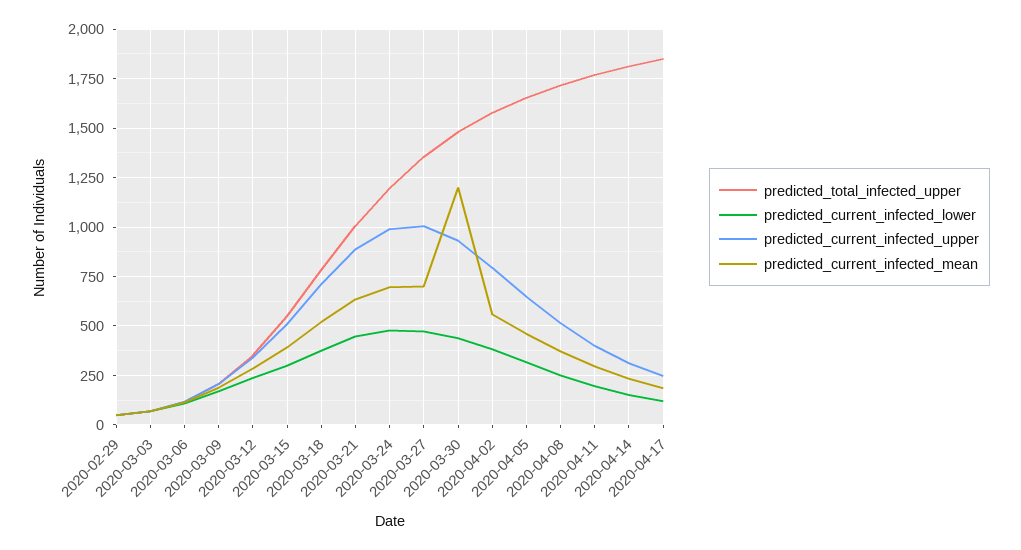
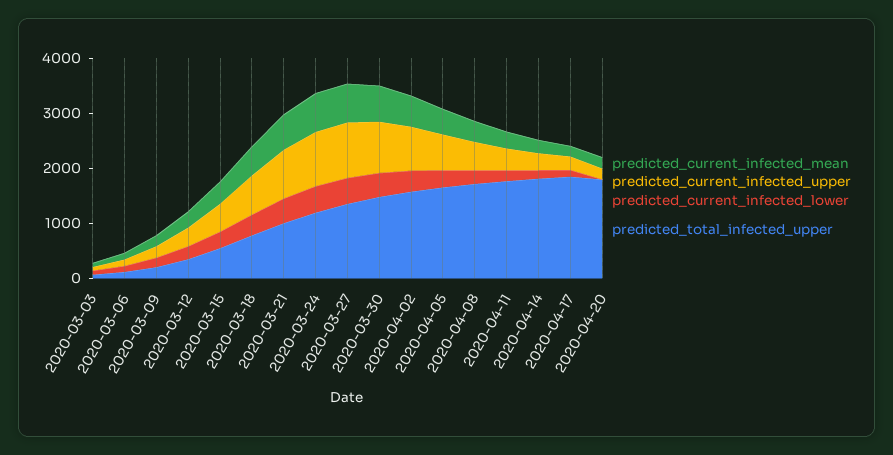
predicted_total_infected_upper, 2020-02-29: 50 -> none
predicted_current_infected_lower, 2020-02-29: 50 -> none
predicted_current_infected_upper, 2020-02-29: 50 -> none
predicted_current_infected_mean, 2020-02-29: 50 -> none
predicted_current_infected_mean, 2020-03-30: 1200 -> 600
predicted_current_infected_mean, 2020-04-20: none -> 200
predicted_current_infected_upper, 2020-04-20: none -> 200
predicted_current_infected_lower, 2020-04-20: none -> 0
predicted_total_infected_upper, 2020-04-20: none -> 1800

